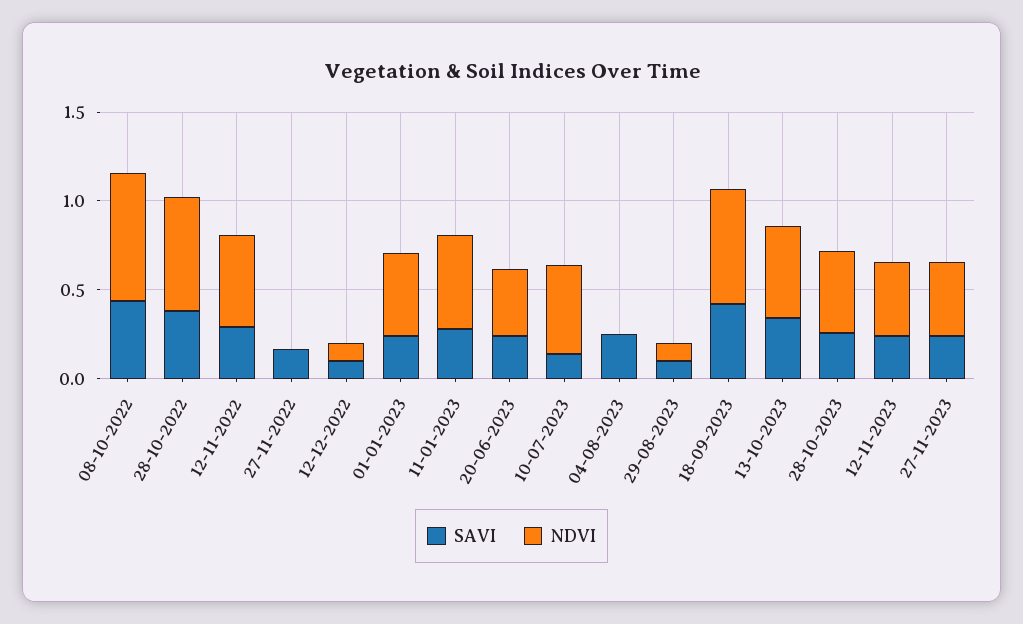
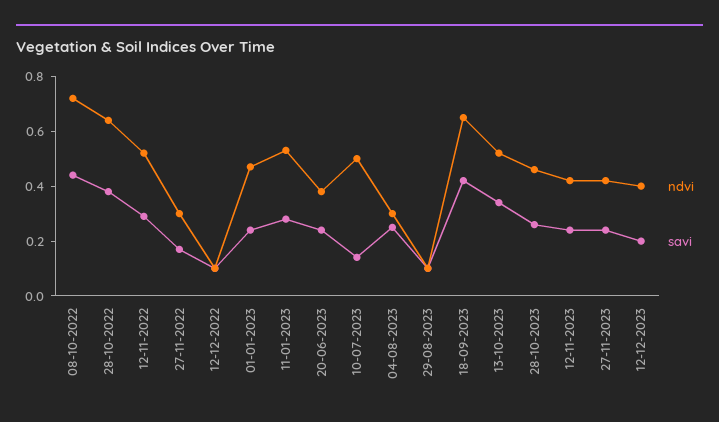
NDVI, 27-11-2022: 0 -> 0.3
NDVI, 04-08-2023: 0 -> 0.3
NDVI, 12-12-2023: none -> 0.4
SAVI, 12-12-2023: none -> 0.2

